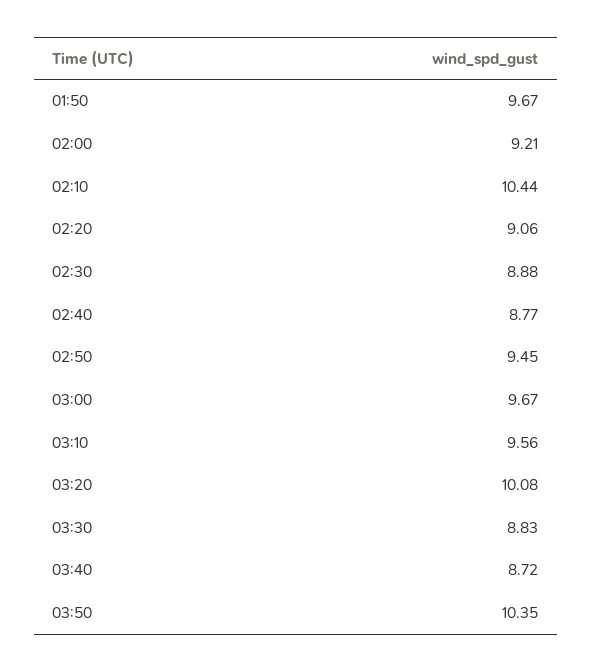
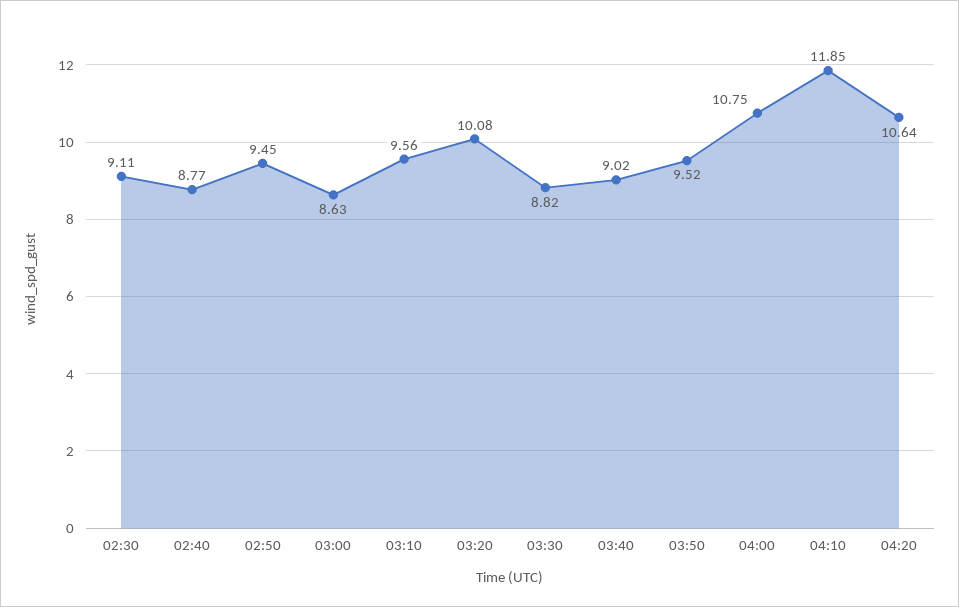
01:50: 9.67 -> none
02:00: 9.21 -> none
02:10: 10.44 -> none
02:20: 9.06 -> none
02:30: 8.88 -> 9.11
03:00: 9.67 -> 8.63
03:30: 8.83 -> 8.82
03:40: 8.72 -> 9.02
03:50: 10.35 -> 9.52
04:00: none -> 10.75
04:10: none -> 11.85
04:20: none -> 10.64

